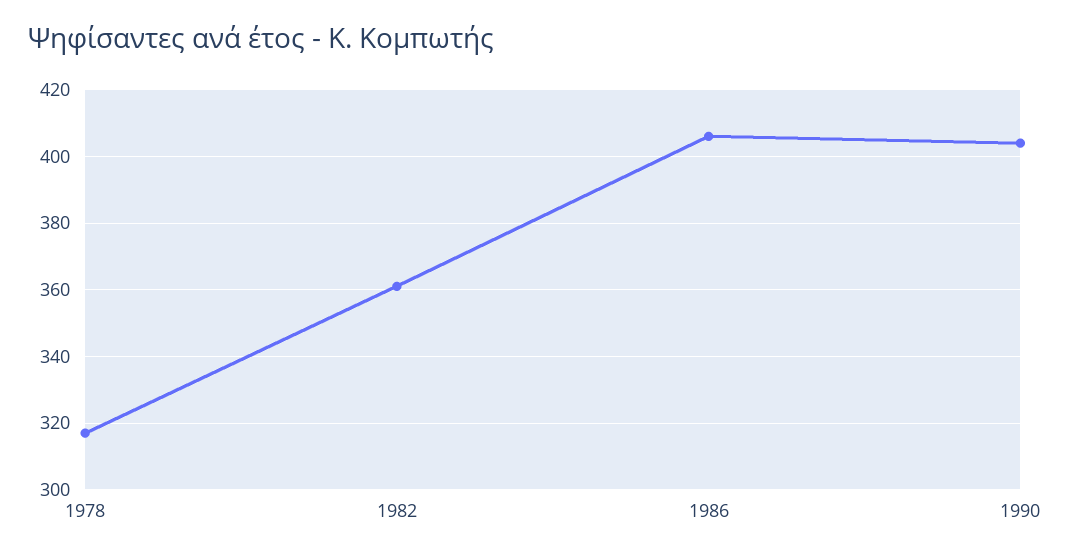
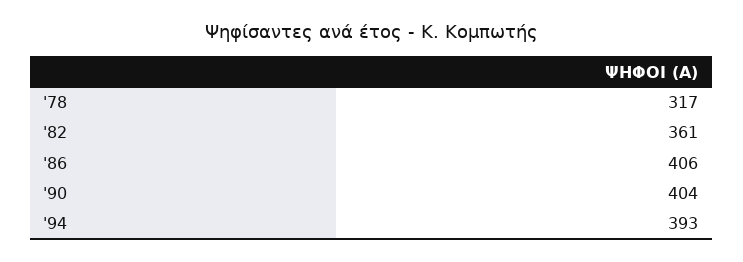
'94: none -> 393

